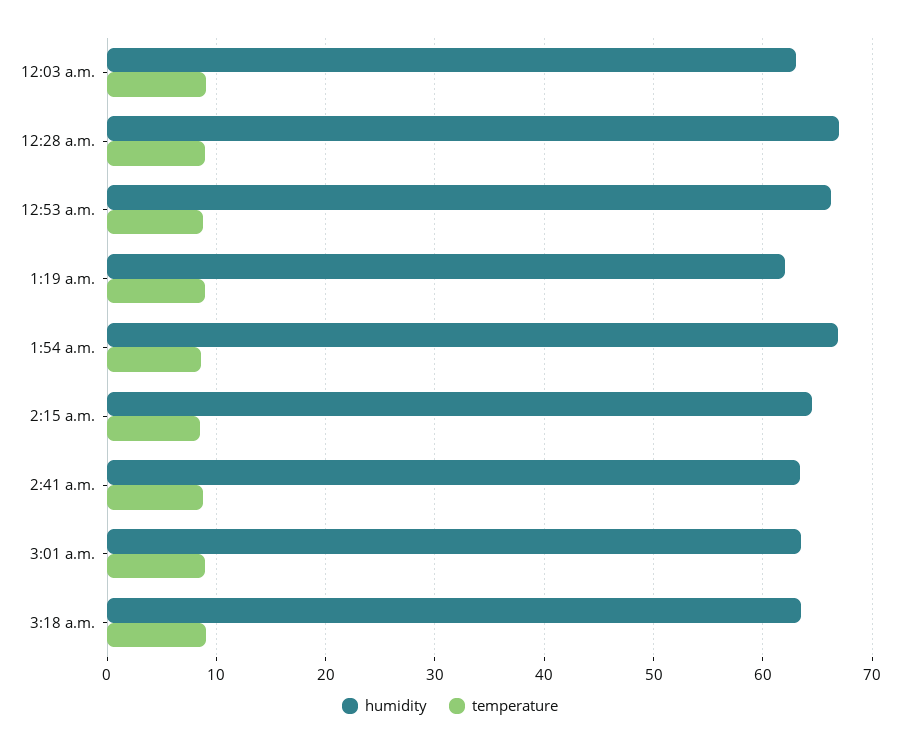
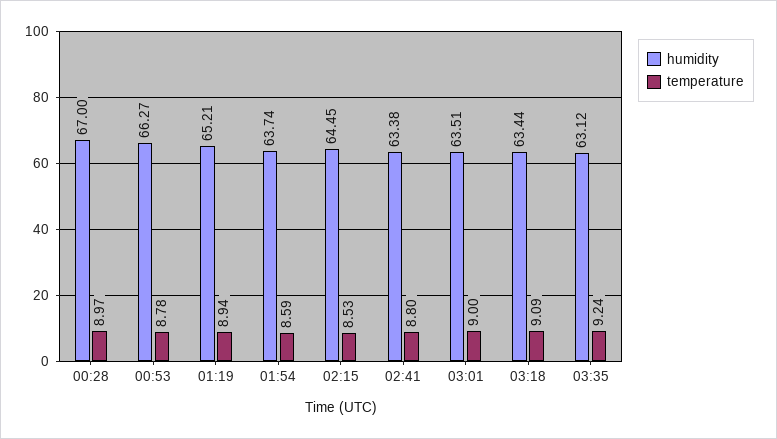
humidity, 12:03 a.m.: 63 -> none
temperature, 12:03 a.m.: 9 -> none
humidity, 1:19 a.m.: 62 -> 65.21
humidity, 1:54 a.m.: 67 -> 63.74
humidity, 03:35: none -> 63.12
temperature, 03:35: none -> 9.24

